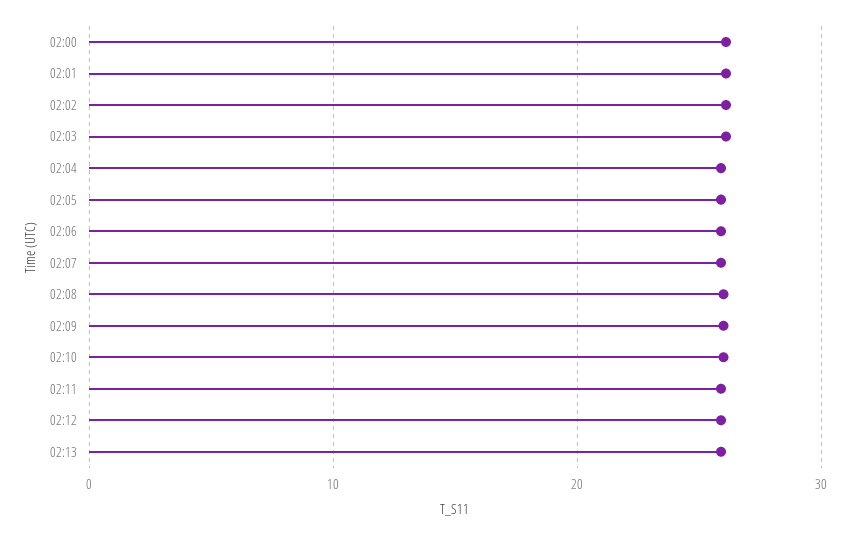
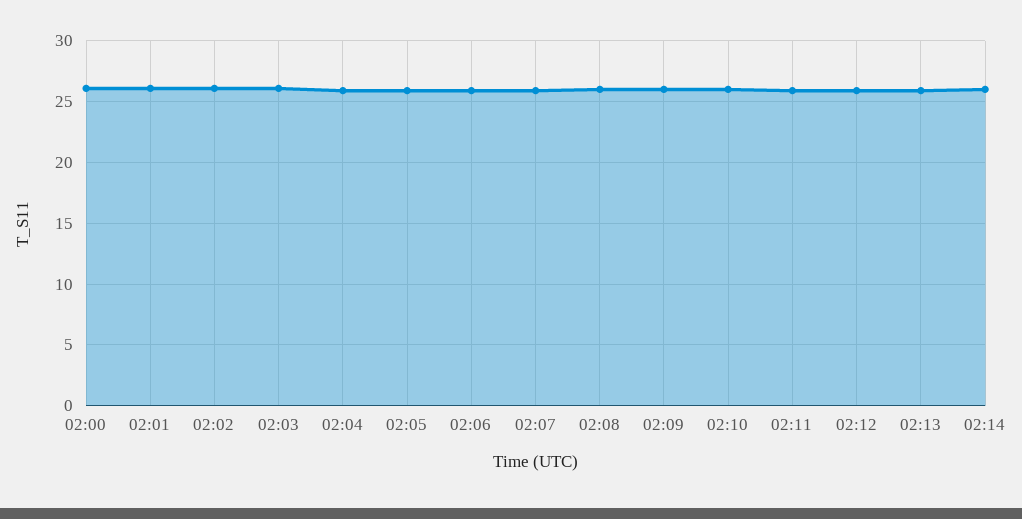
02:14: none -> 26

